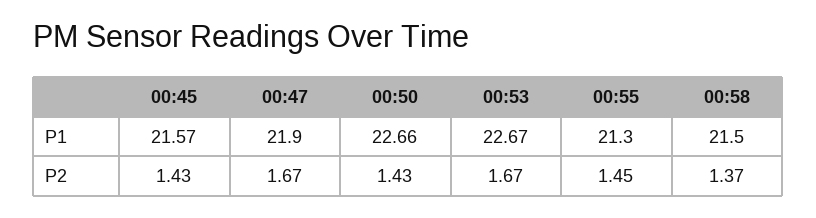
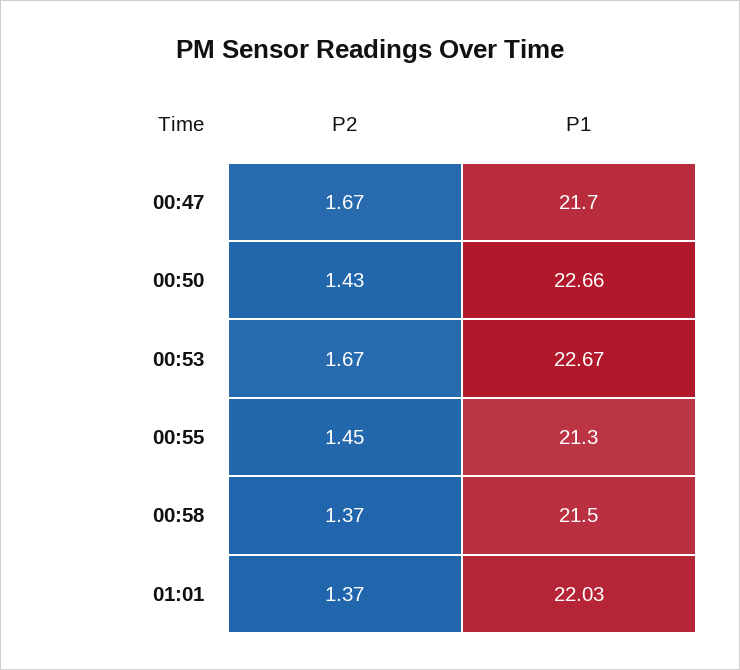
00:45, P1: 21.57 -> none
00:47, P1: 21.9 -> 21.7
00:45, P2: 1.43 -> none
01:01, P2: none -> 1.37
01:01, P1: none -> 22.03

